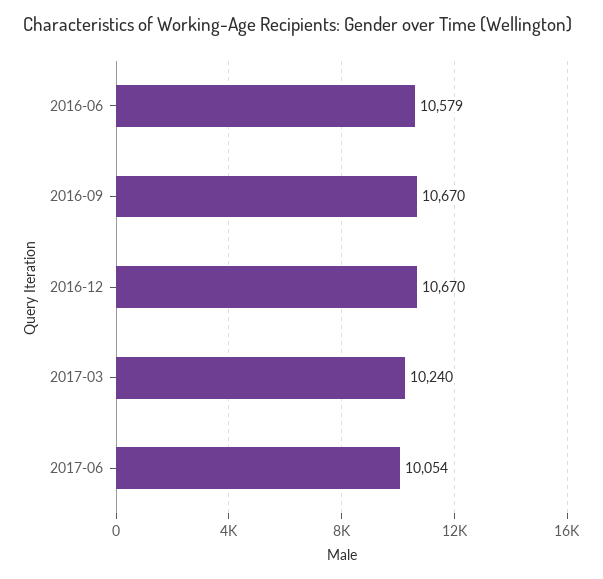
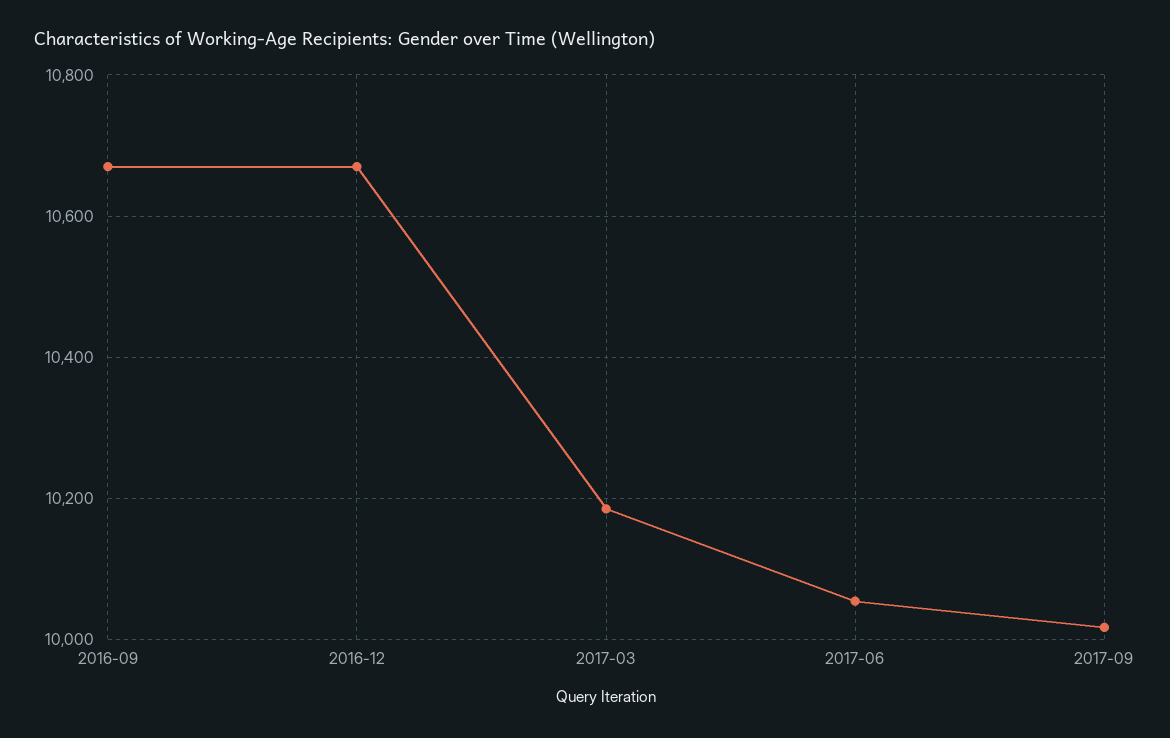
2016-06: 10579 -> none
2017-03: 10240 -> 10180
2017-09: none -> 10020

